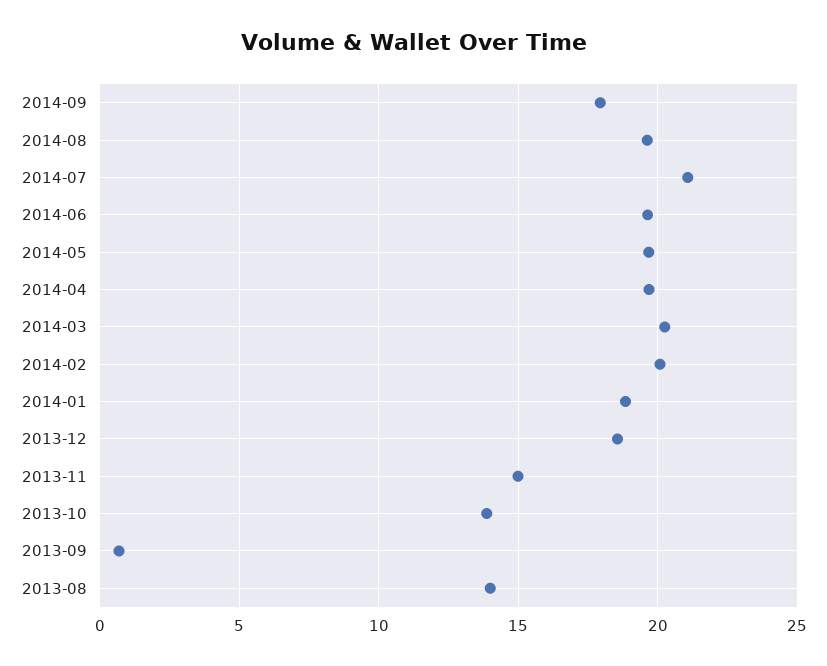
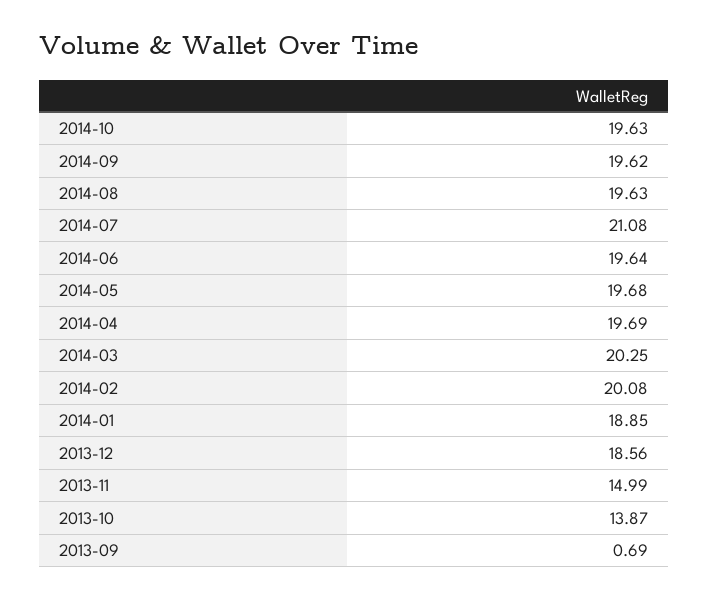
2014-09: 18 -> 19.62
2013-08: 14 -> none
2014-10: none -> 19.63

